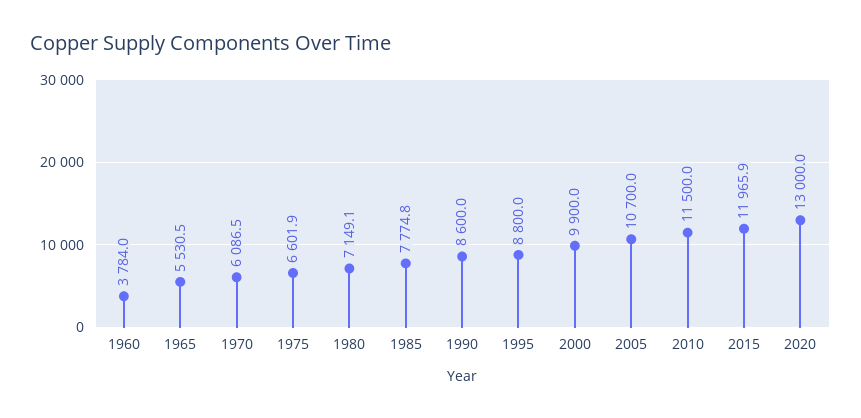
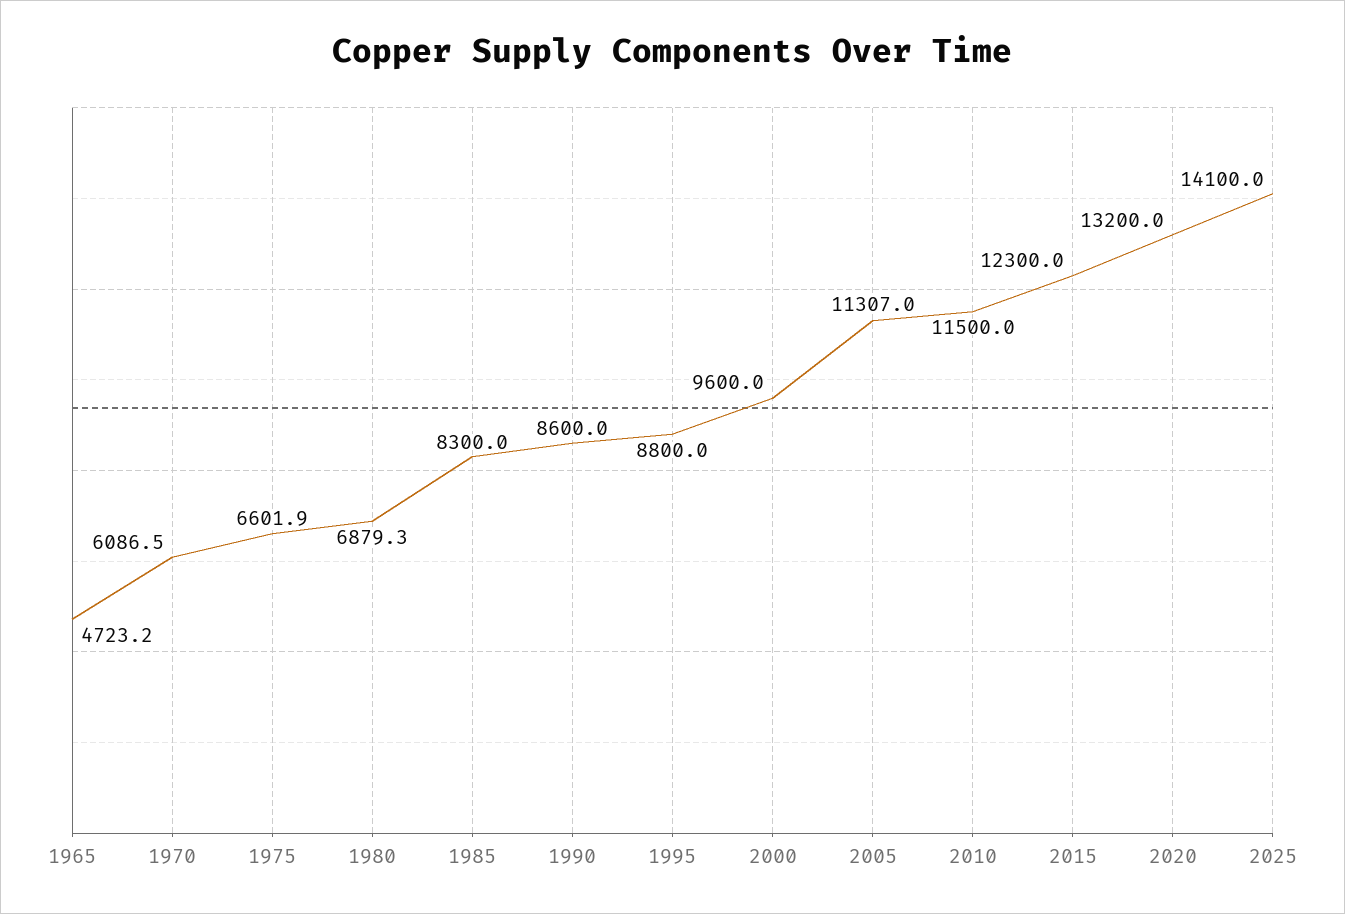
1960: 3784 -> none
1965: 5530.5 -> 4723.2
1980: 7149.1 -> 6879.3
1985: 7774.8 -> 8300
2000: 9900 -> 9600
2005: 10700 -> 11307
2015: 11965.9 -> 12300
2020: 13000 -> 13200
2025: none -> 14100

